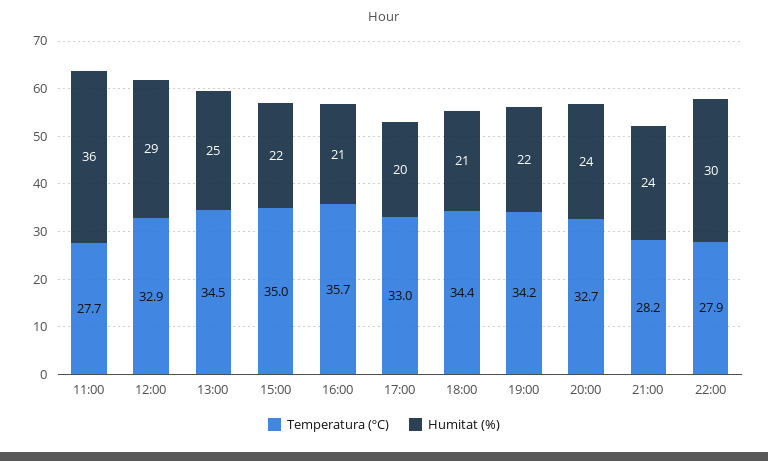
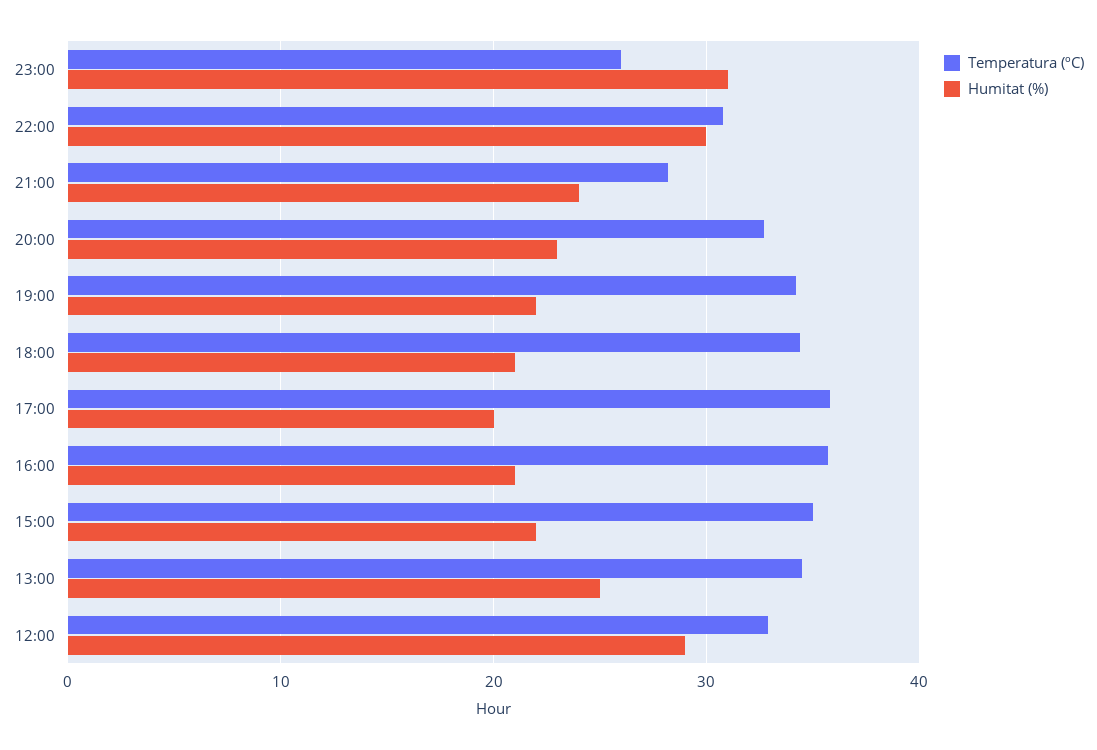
Temperatura (ºC), 11:00: 27.7 -> none
Humitat (%), 11:00: 36 -> none
Temperatura (ºC), 17:00: 33 -> 36
Humitat (%), 20:00: 24 -> 23
Temperatura (ºC), 22:00: 27.9 -> 31
Temperatura (ºC), 23:00: none -> 26
Humitat (%), 23:00: none -> 31

